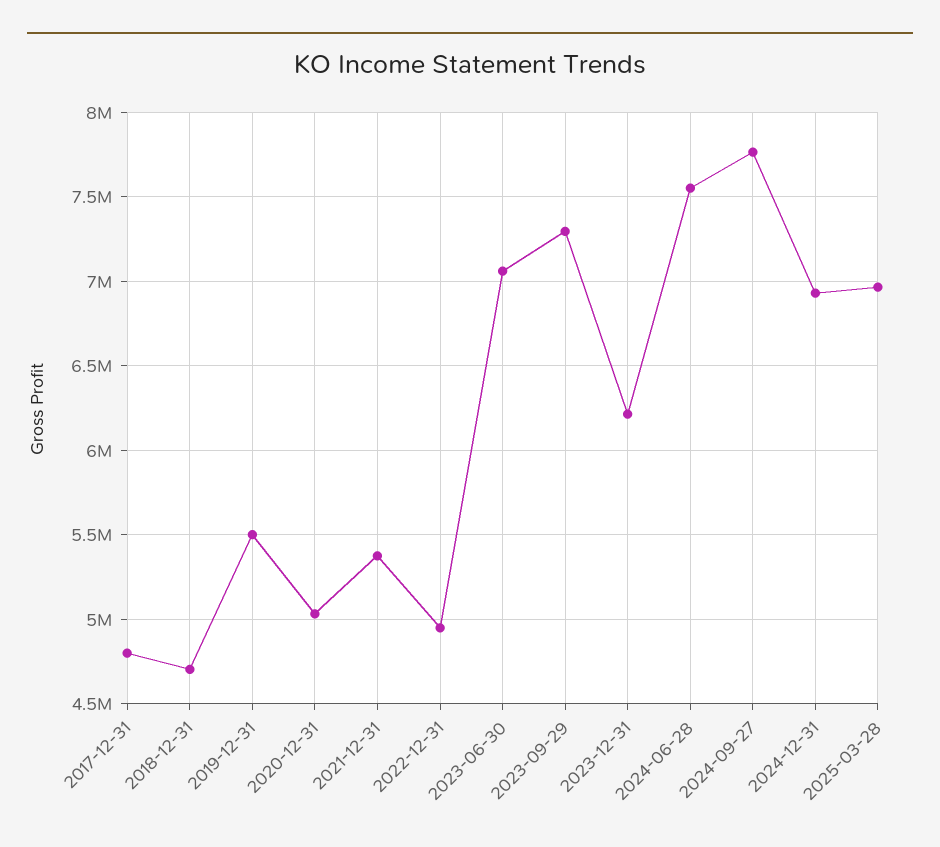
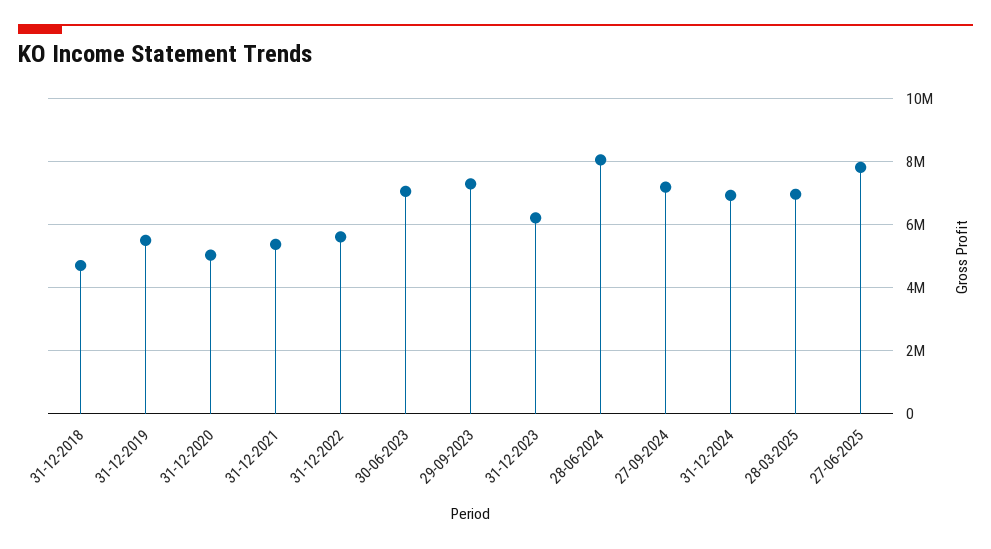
2017-12-31: 4800000 -> none
2022-12-31: 4950000 -> 5600000
2024-06-28: 7550000 -> 8000000
2024-09-27: 7750000 -> 7200000
27-06-2025: none -> 7800000

